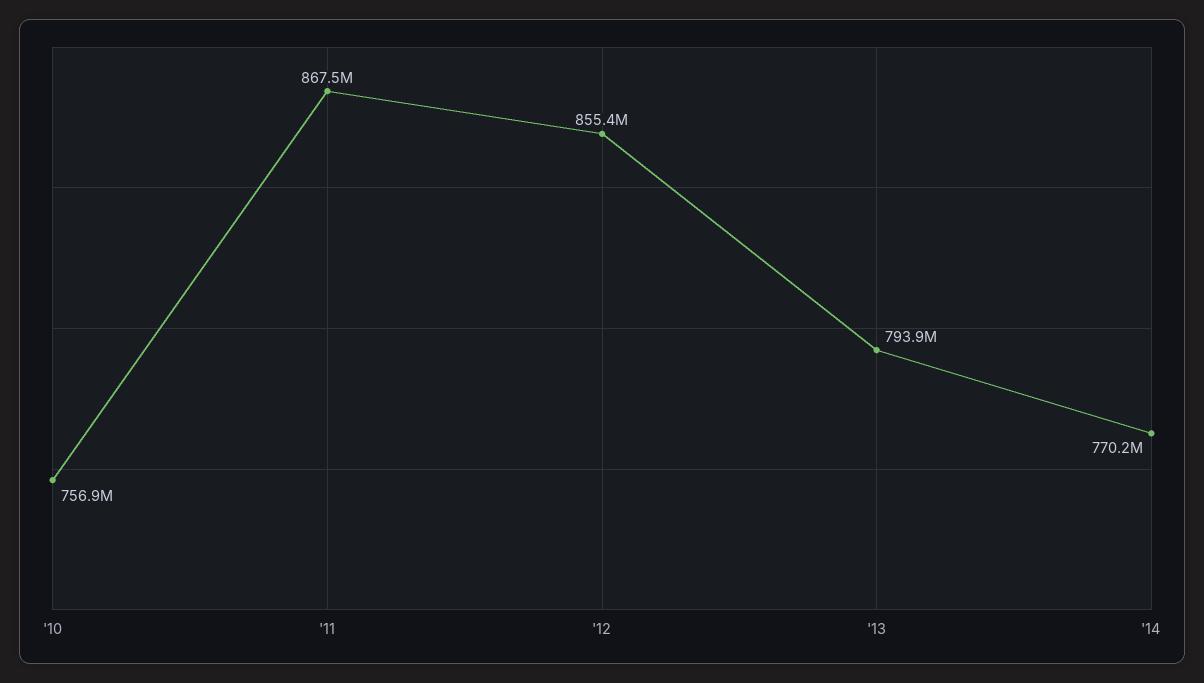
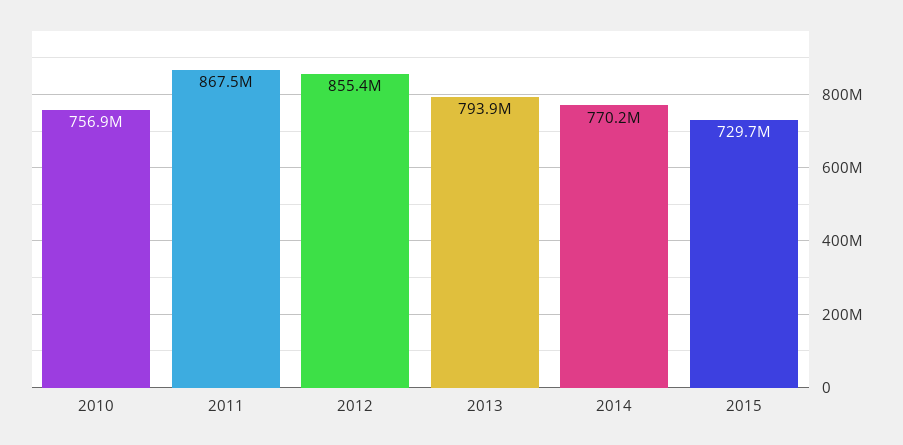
2015: none -> 729700000

